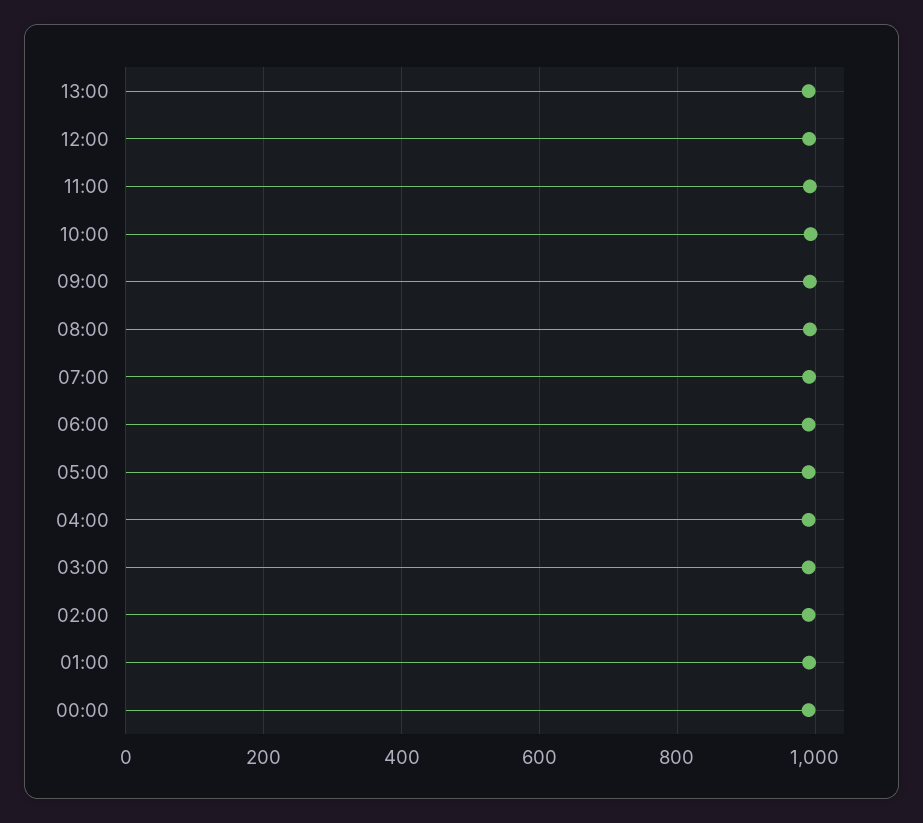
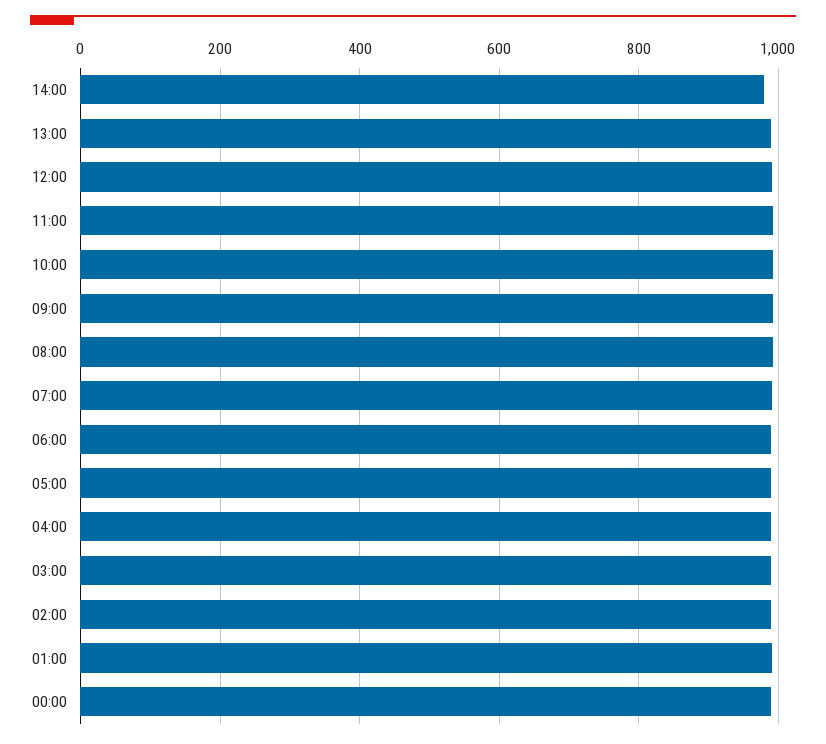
14:00: none -> 980

